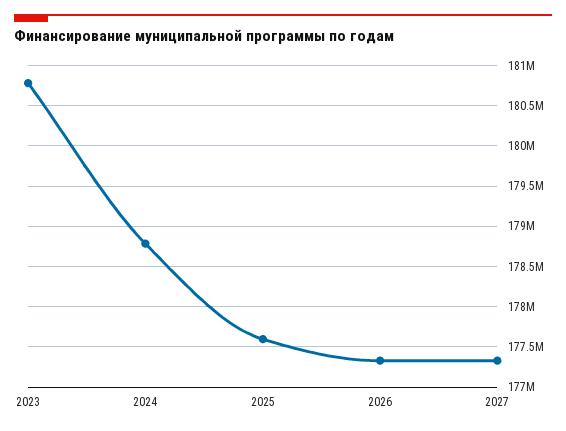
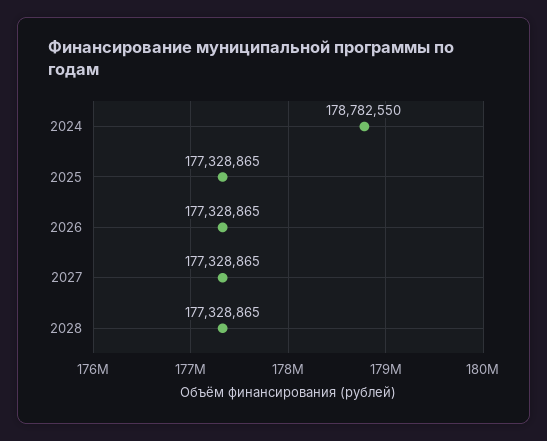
2023: 180800000 -> none
2025: 177600000 -> 177328865
2028: none -> 177328865

